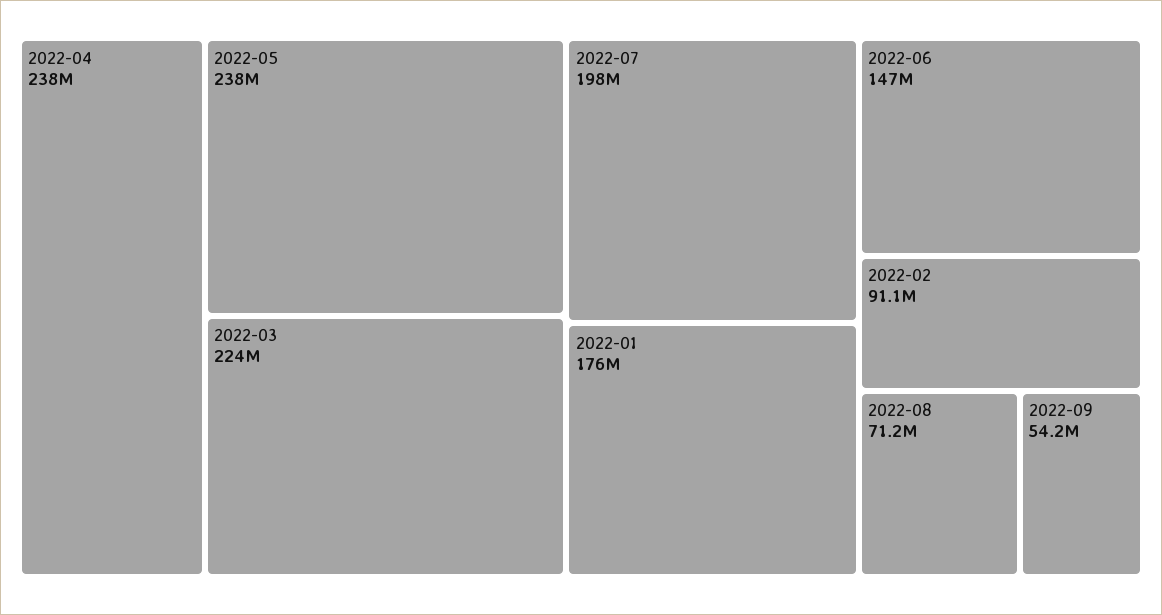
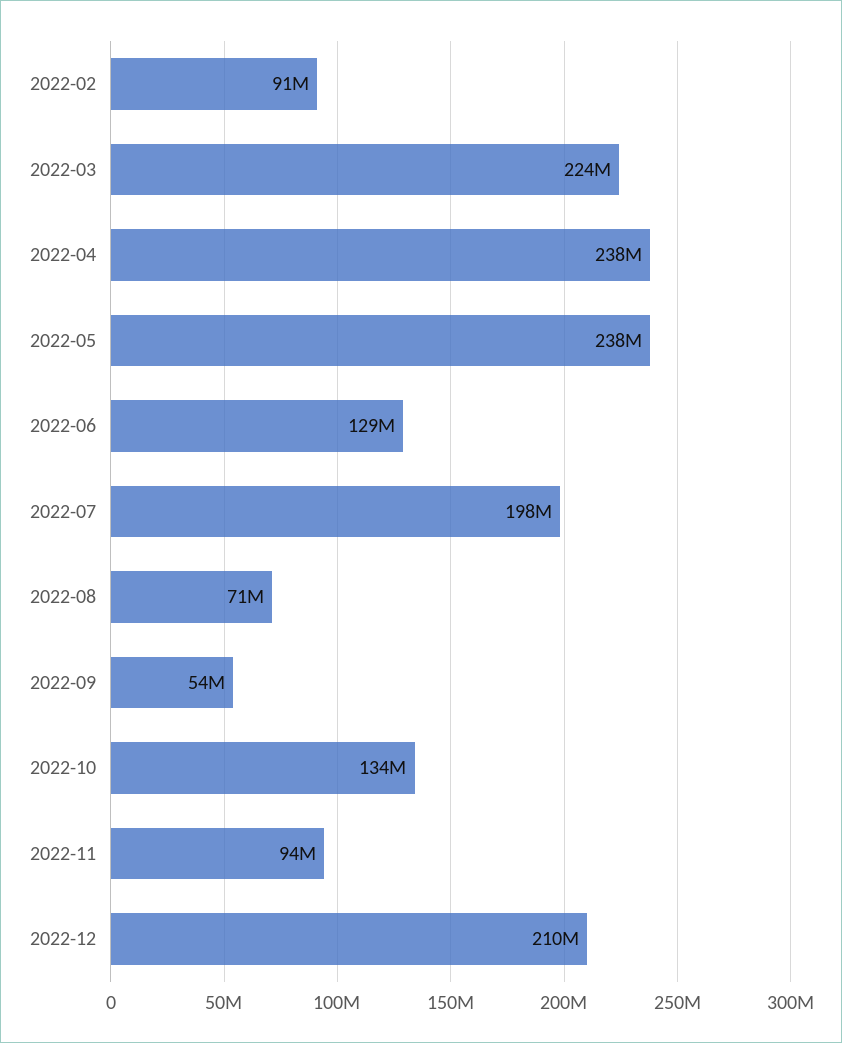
2022-01: 176000000 -> none
2022-06: 147000000 -> 129000000
2022-10: none -> 134000000
2022-11: none -> 94000000
2022-12: none -> 210000000

